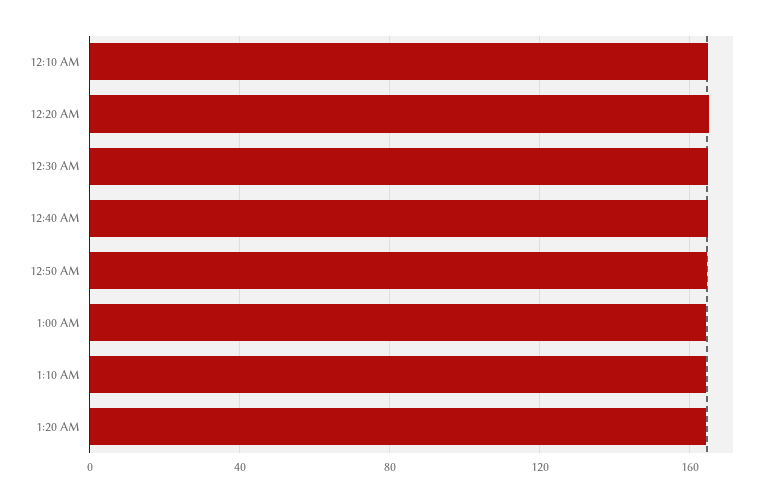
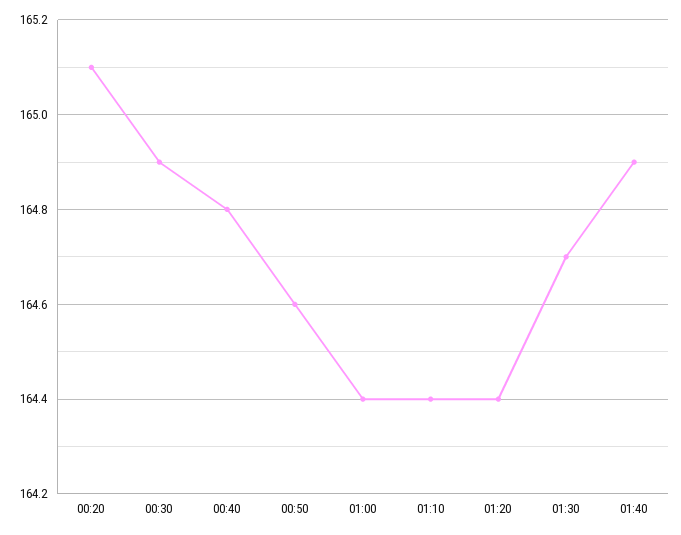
12:10 AM: 165 -> none
01:30: none -> 164.7
01:40: none -> 164.9

